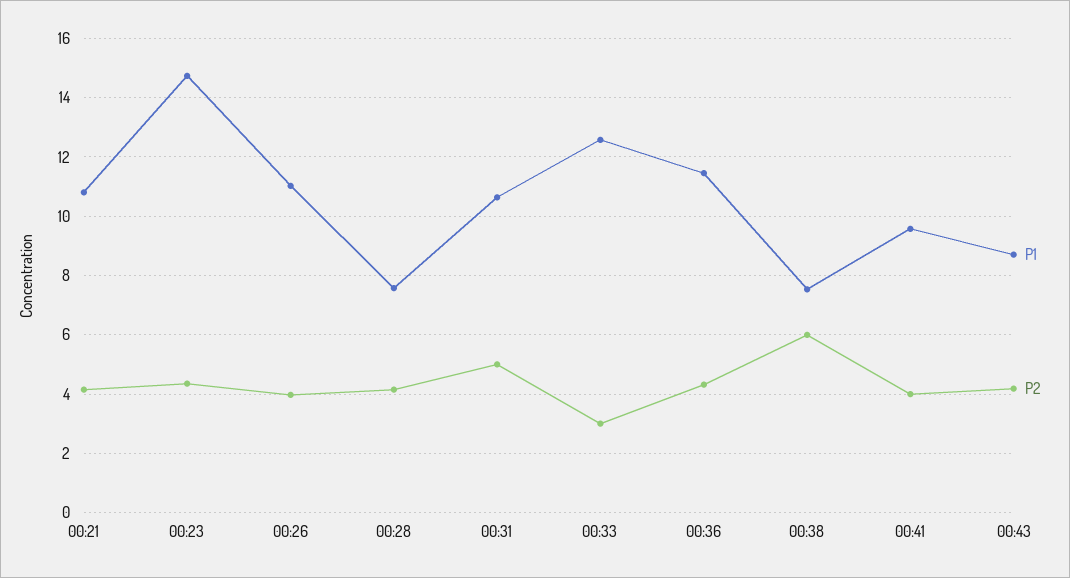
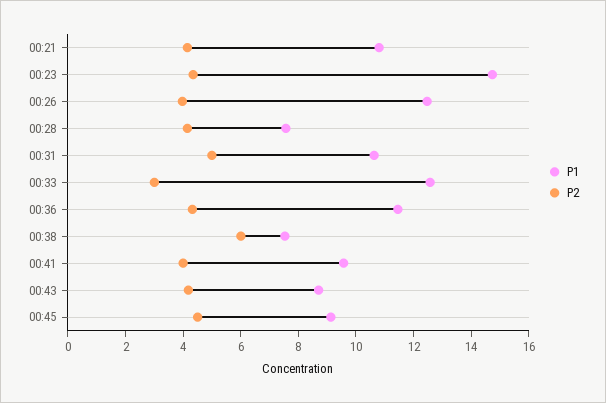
P1, 00:26: 11 -> 12.5
P1, 00:45: none -> 9
P2, 00:45: none -> 4.5

